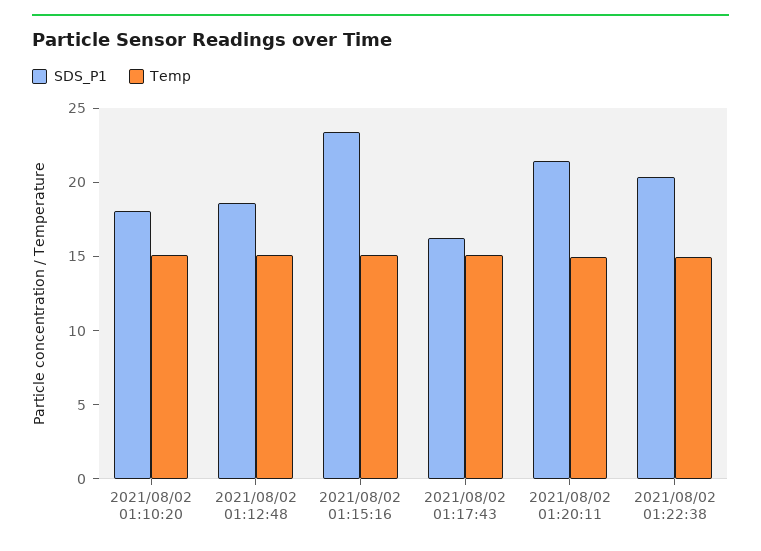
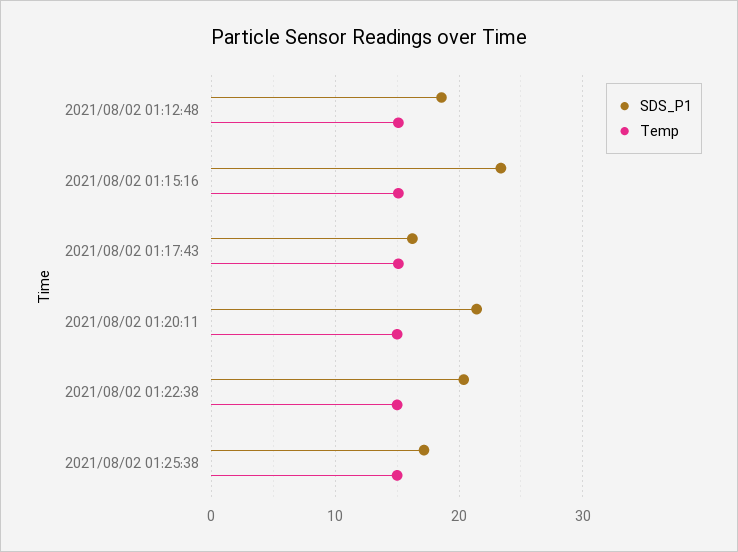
SDS_P1, 2021/08/02 01:10:20: 18 -> none
Temp, 2021/08/02 01:10:20: 15 -> none
SDS_P1, 2021/08/02 01:25:38: none -> 17
Temp, 2021/08/02 01:25:38: none -> 15

